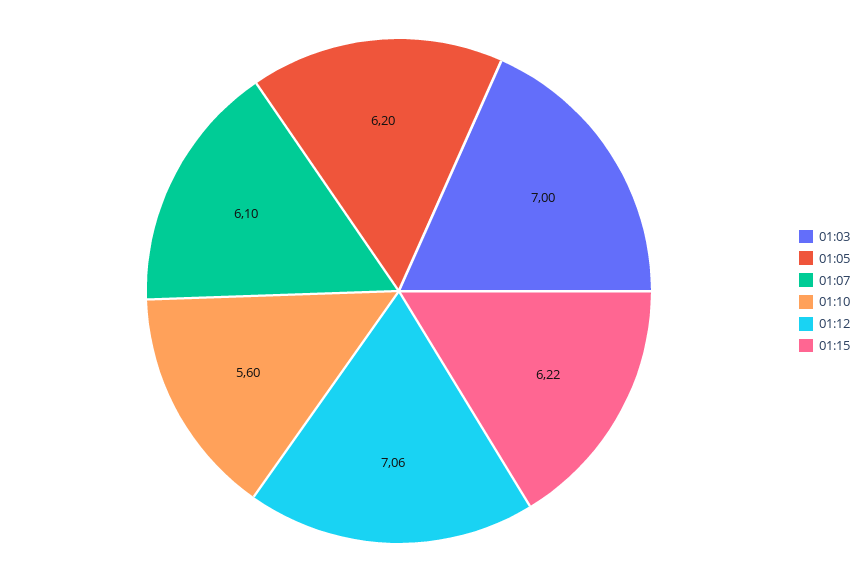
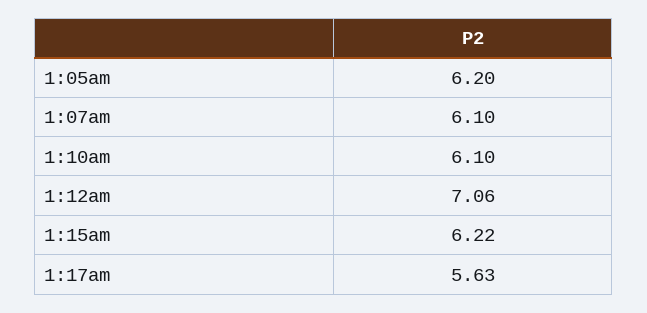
01:03: 7 -> none
01:10: 5.6 -> 6.1
1:17am: none -> 5.63

